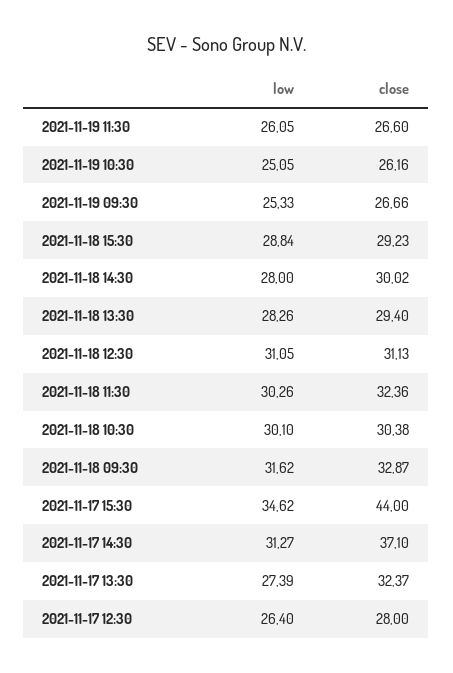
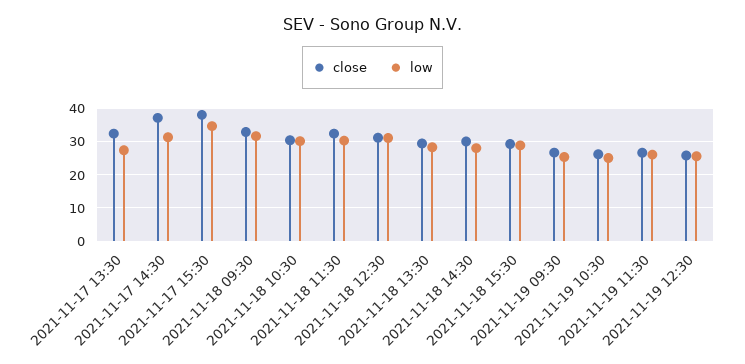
close, 2021-11-17 15:30: 44 -> 38
low, 2021-11-17 12:30: 26.4 -> none
close, 2021-11-17 12:30: 28 -> none
close, 2021-11-19 12:30: none -> 26
low, 2021-11-19 12:30: none -> 26

